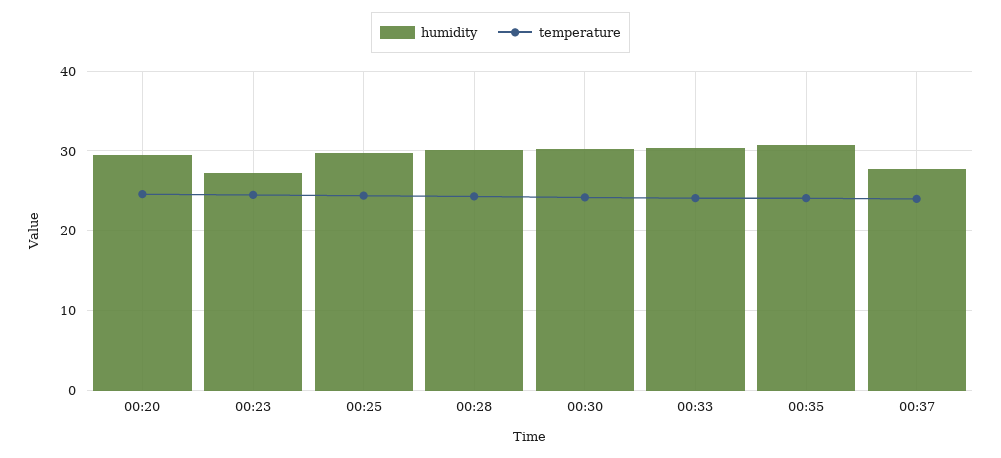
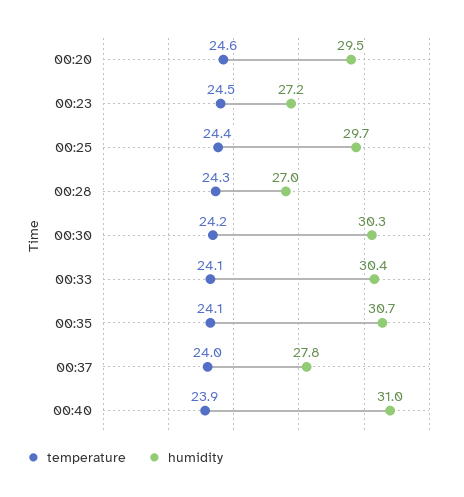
humidity, 00:28: 30 -> 27
temperature, 00:40: none -> 23.9
humidity, 00:40: none -> 31

